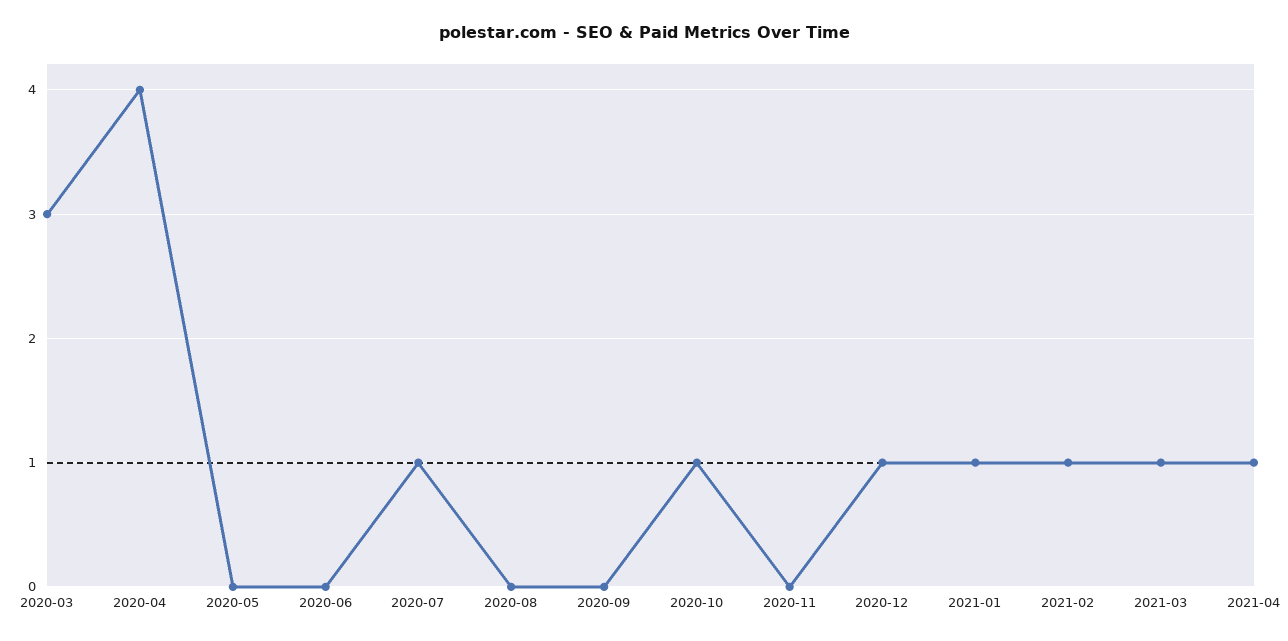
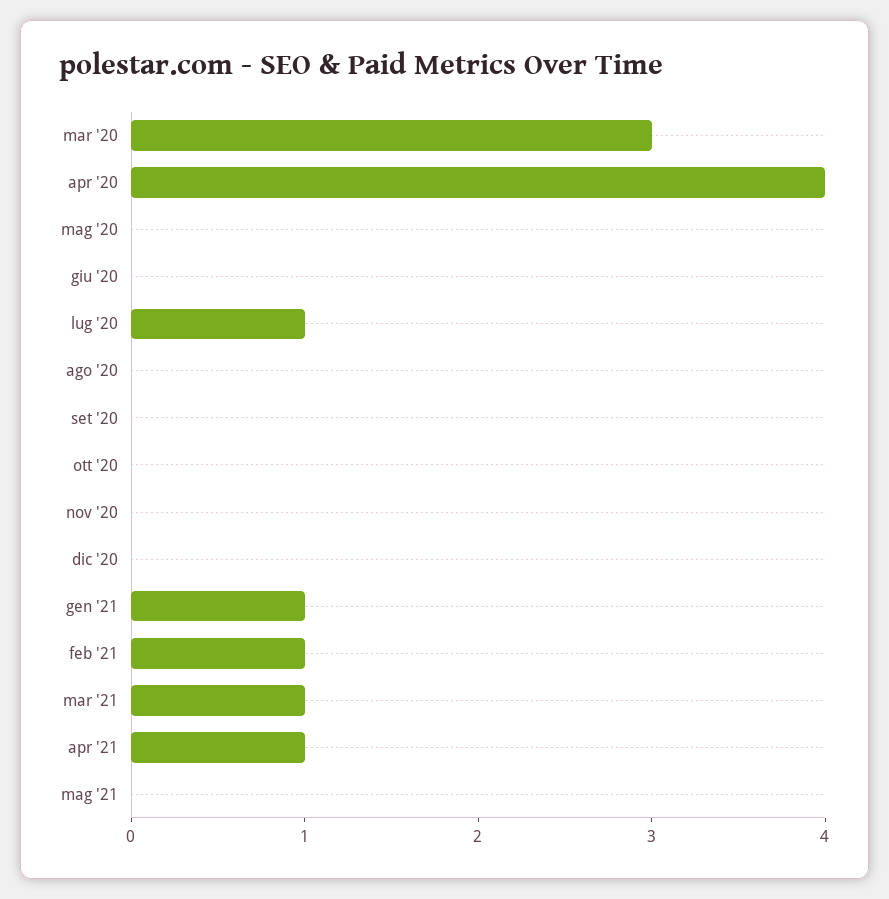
2020-10: 1 -> 0
2020-12: 1 -> 0
mag '21: none -> 0

